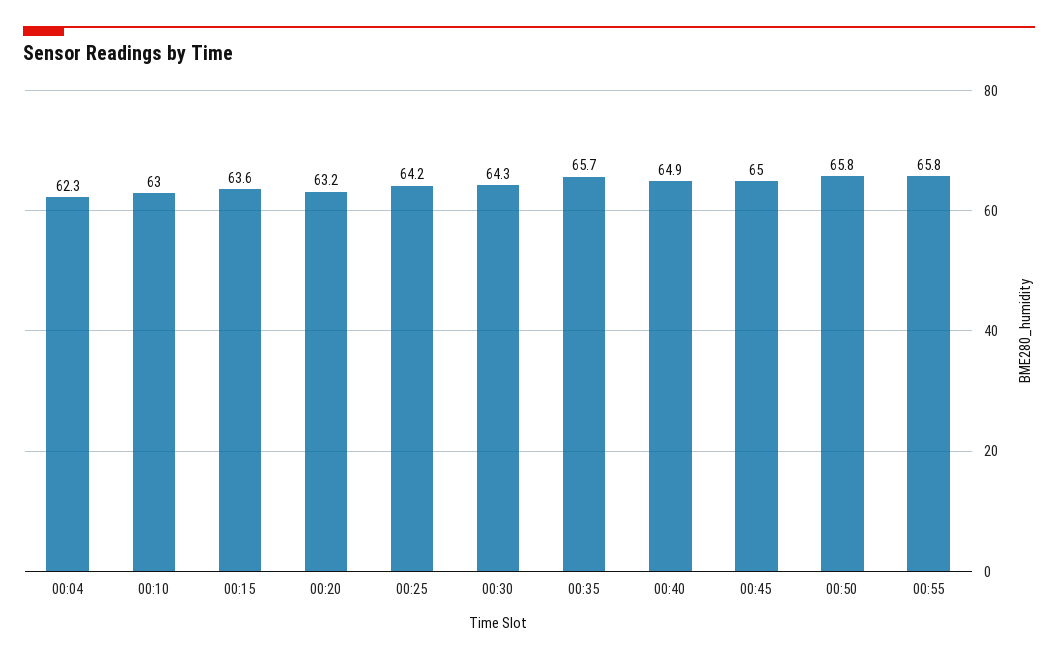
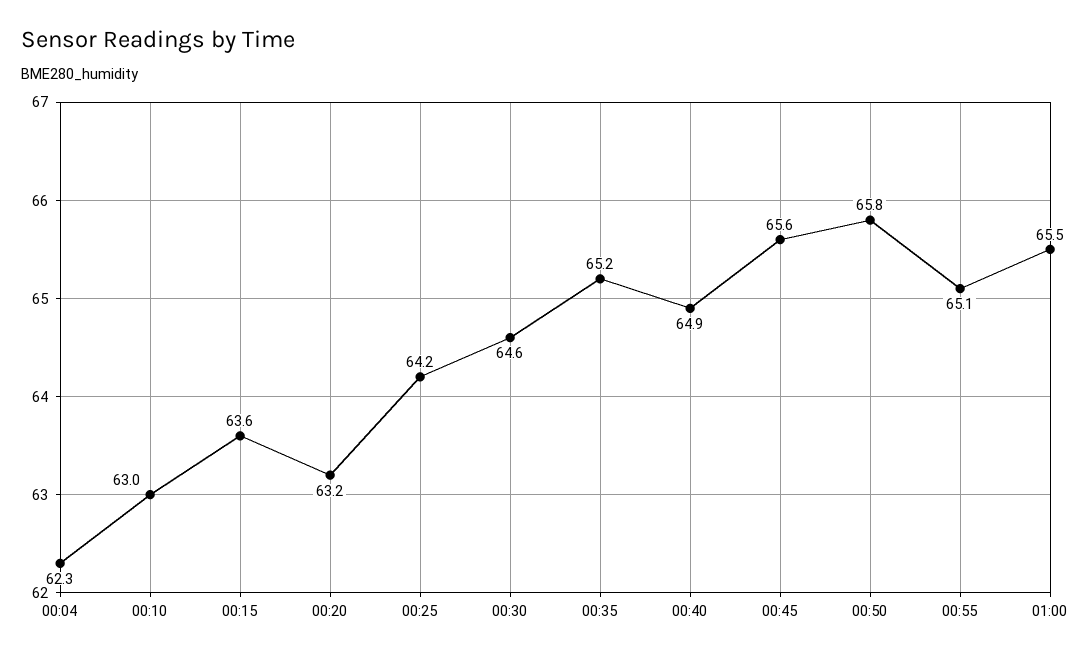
00:30: 64.3 -> 64.6
00:35: 65.7 -> 65.2
00:45: 65 -> 65.6
00:55: 65.8 -> 65.1
01:00: none -> 65.5

